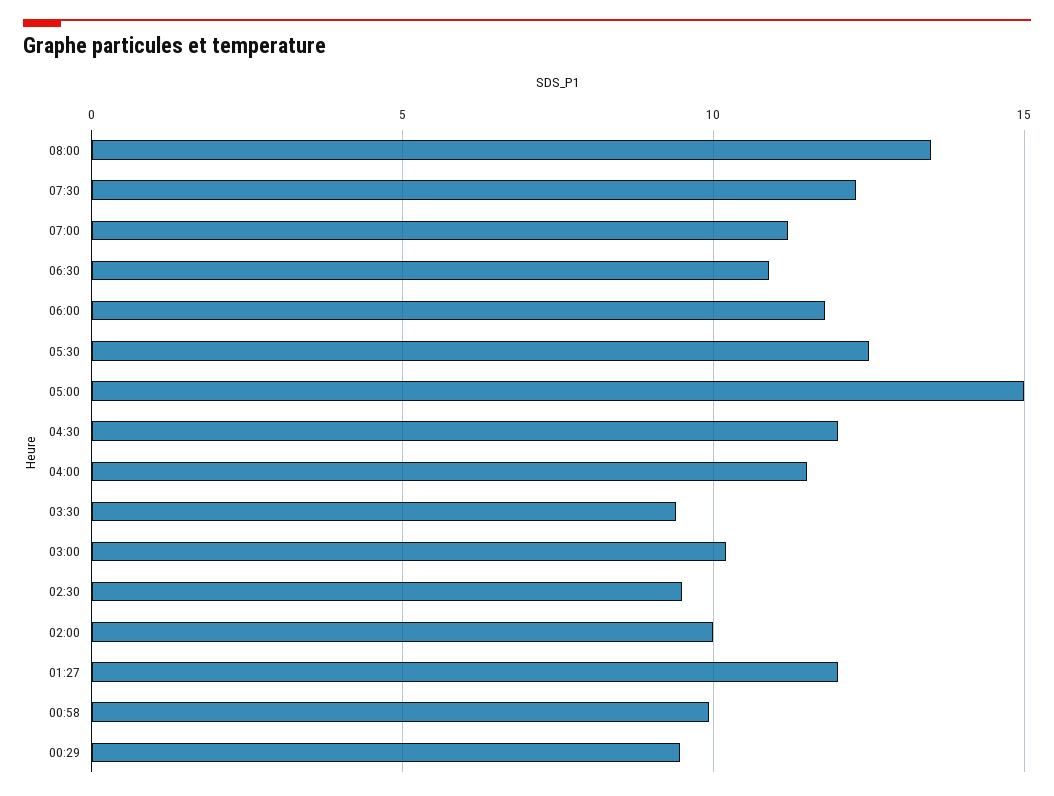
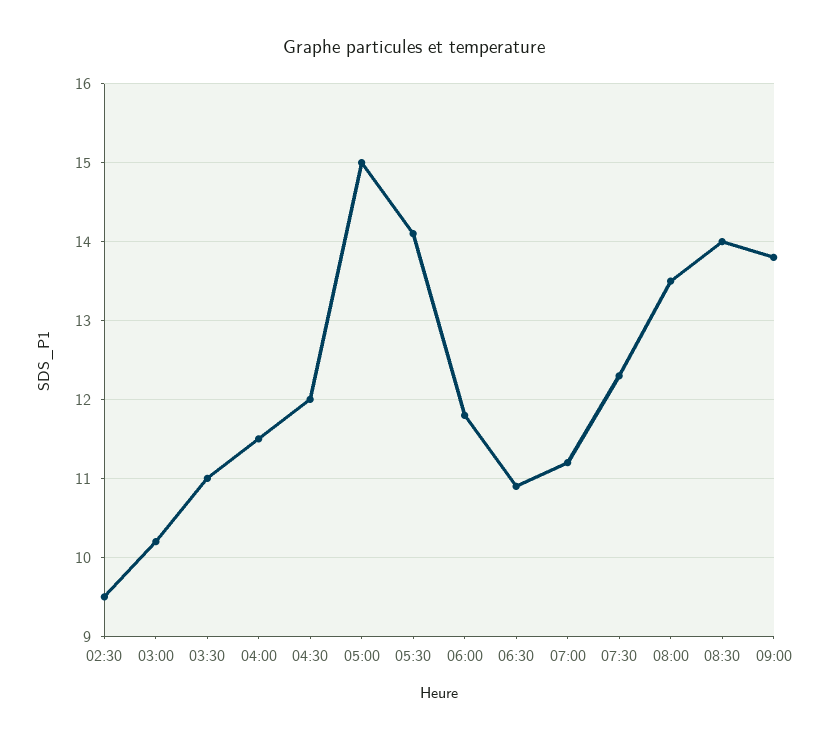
05:30: 12.5 -> 14.1
03:30: 9.5 -> 11
02:00: 10 -> none
01:27: 12 -> none
00:58: 10 -> none
00:29: 9.5 -> none
08:30: none -> 14
09:00: none -> 13.8

